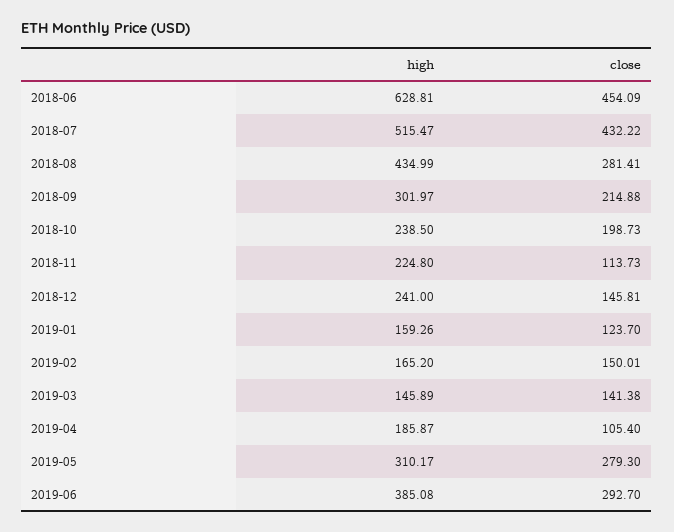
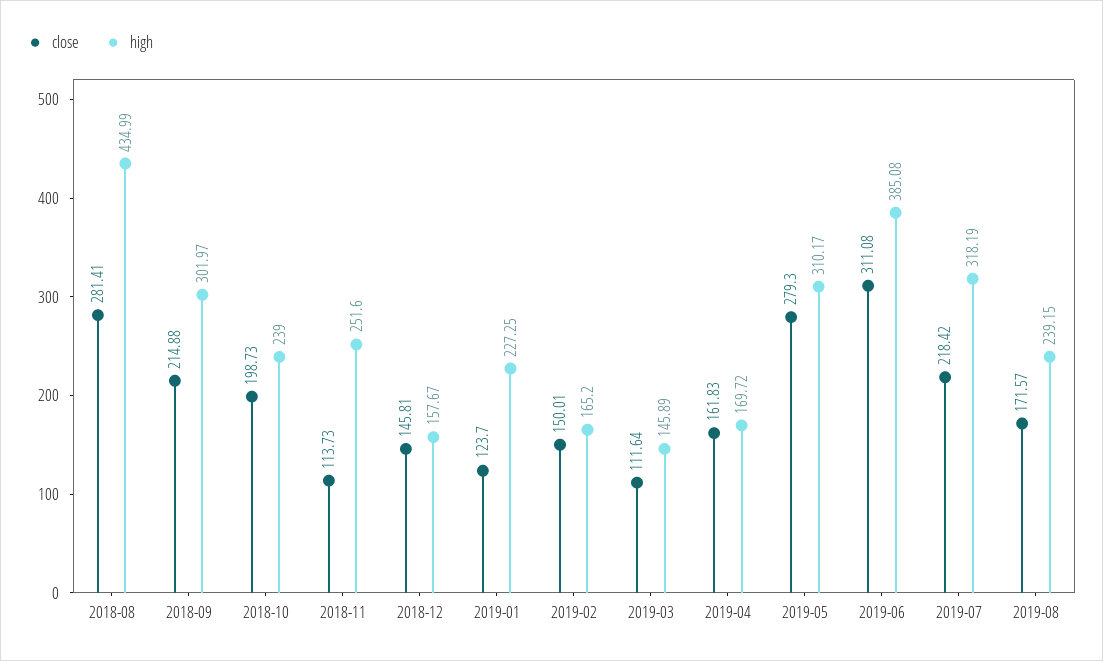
high, 2018-06: 628.81 -> none
close, 2018-06: 454.09 -> none
high, 2018-07: 515.47 -> none
close, 2018-07: 432.22 -> none
high, 2018-10: 238.5 -> 239
high, 2018-11: 224.8 -> 251.6
high, 2018-12: 241 -> 157.67
high, 2019-01: 159.26 -> 227.25
close, 2019-03: 141.38 -> 111.64
high, 2019-04: 185.87 -> 169.72
close, 2019-04: 105.4 -> 161.83
close, 2019-06: 292.7 -> 311.08
close, 2019-07: none -> 218.42
high, 2019-07: none -> 318.19
close, 2019-08: none -> 171.57
high, 2019-08: none -> 239.15

